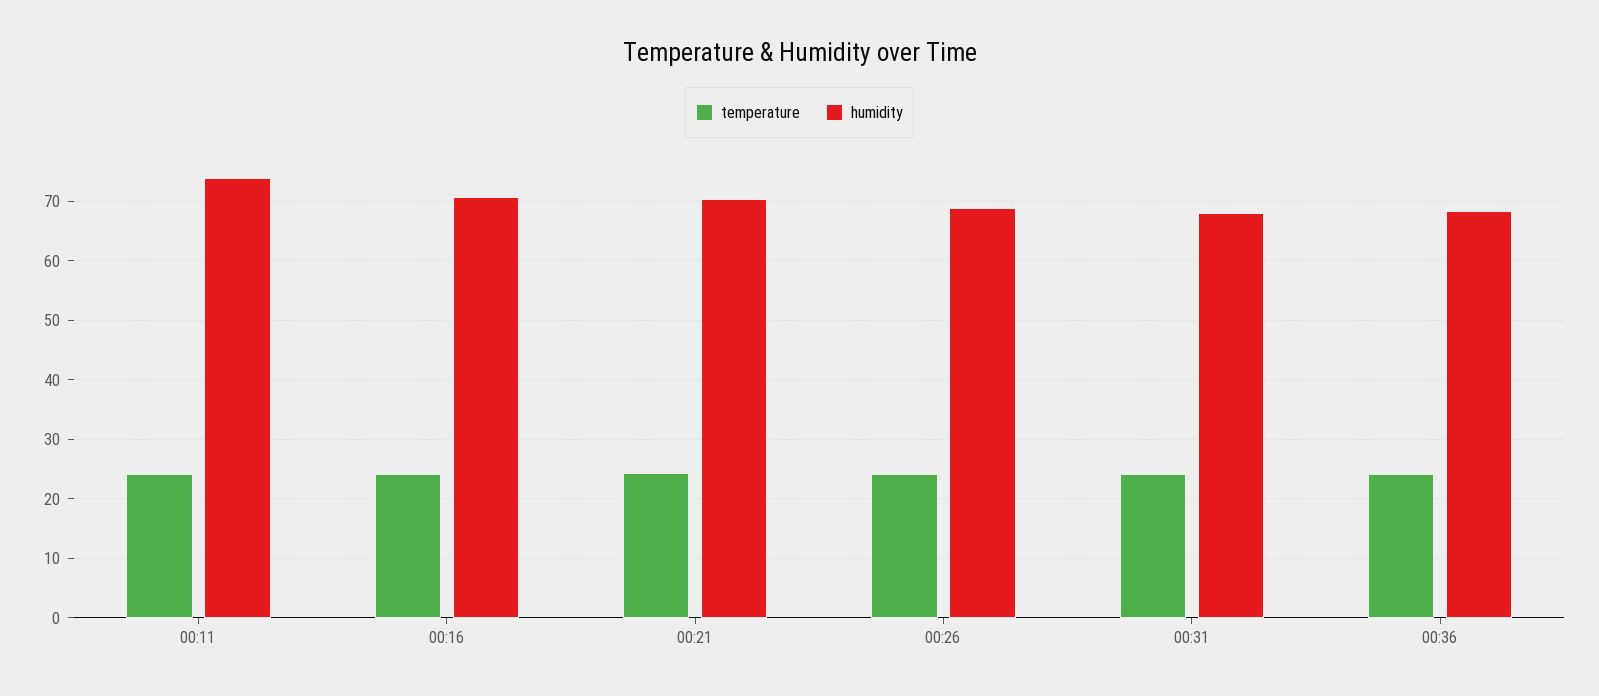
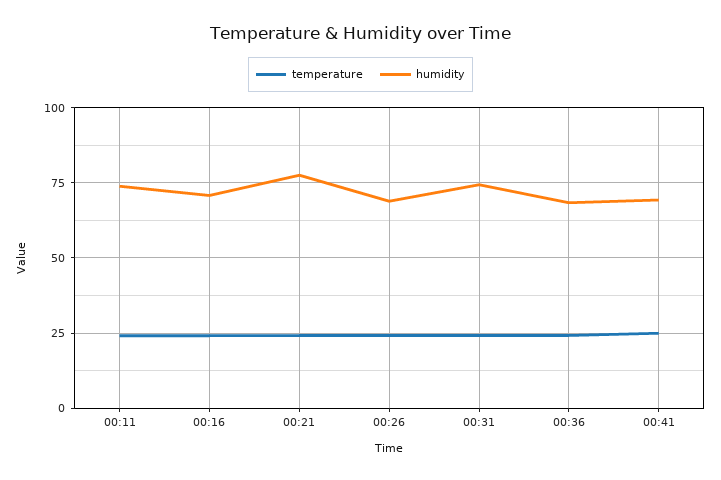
humidity, 00:21: 70 -> 77.5
humidity, 00:31: 68 -> 75
temperature, 00:41: none -> 25
humidity, 00:41: none -> 70

